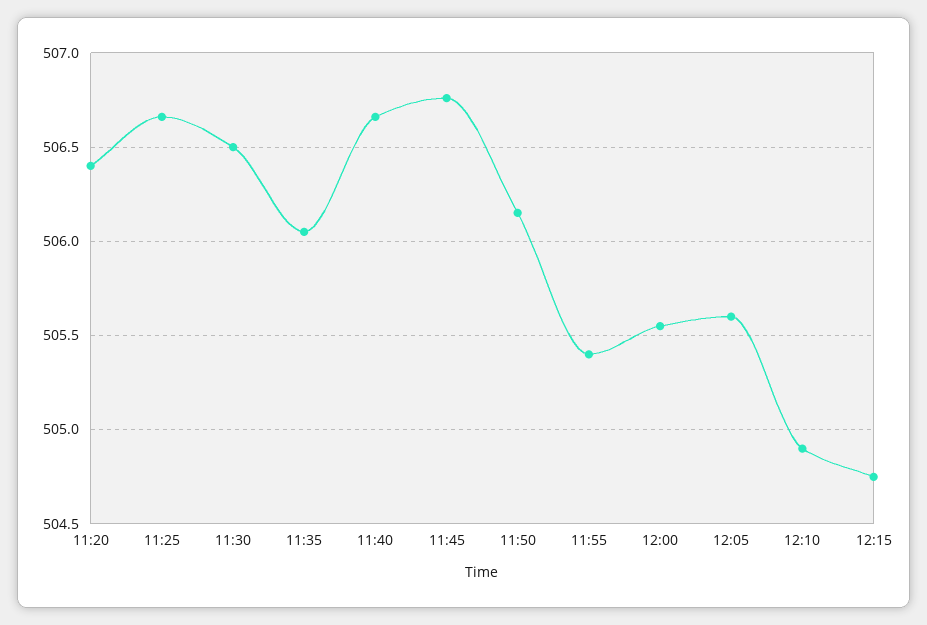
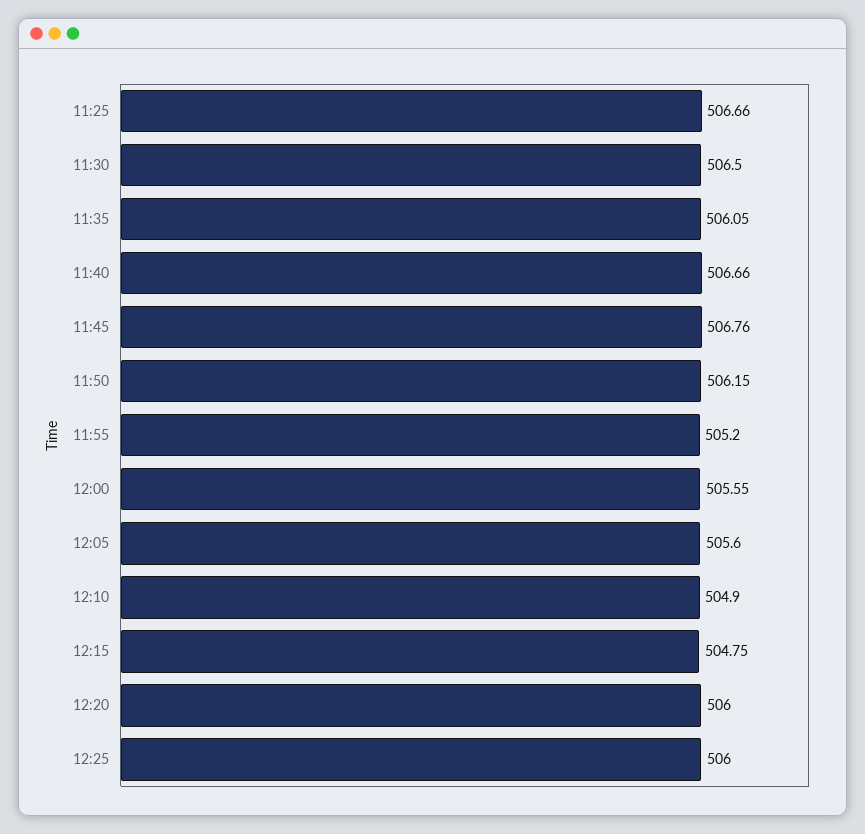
11:20: 506.4 -> none
11:55: 505.4 -> 505.2
12:20: none -> 506
12:25: none -> 506

